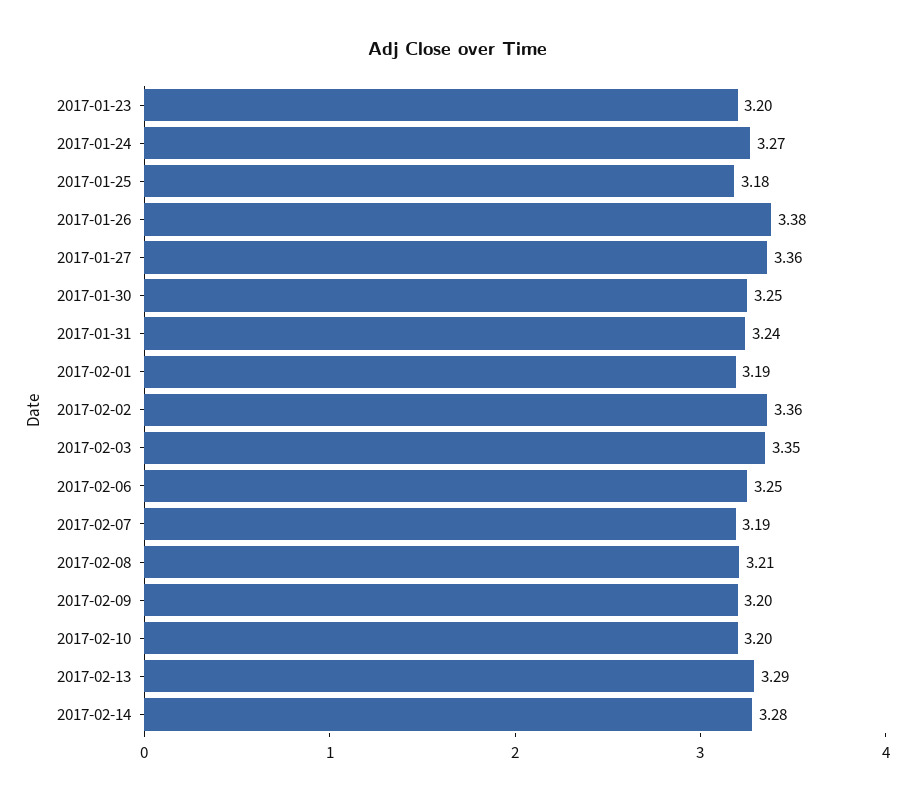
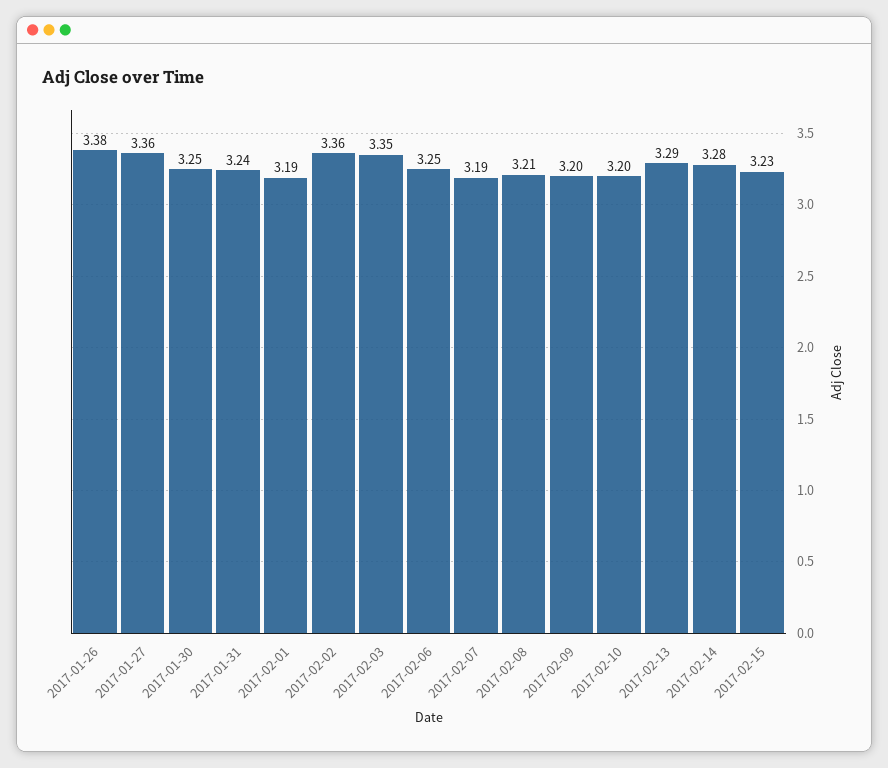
2017-01-23: 3.2 -> none
2017-01-24: 3.27 -> none
2017-01-25: 3.18 -> none
2017-02-15: none -> 3.23

